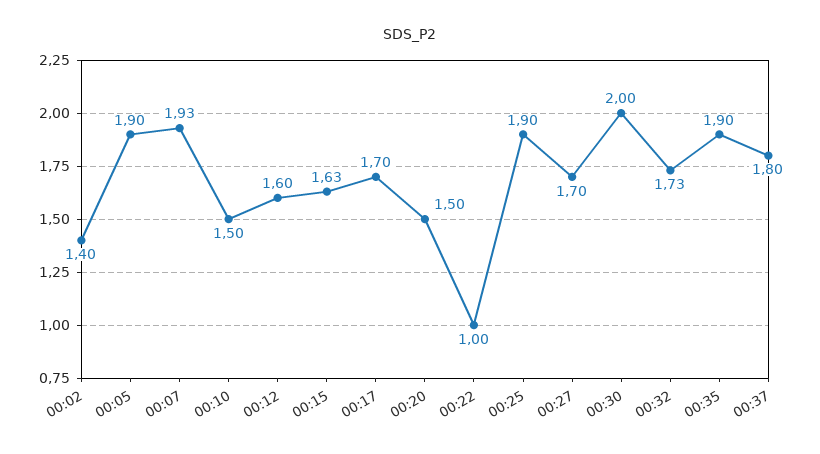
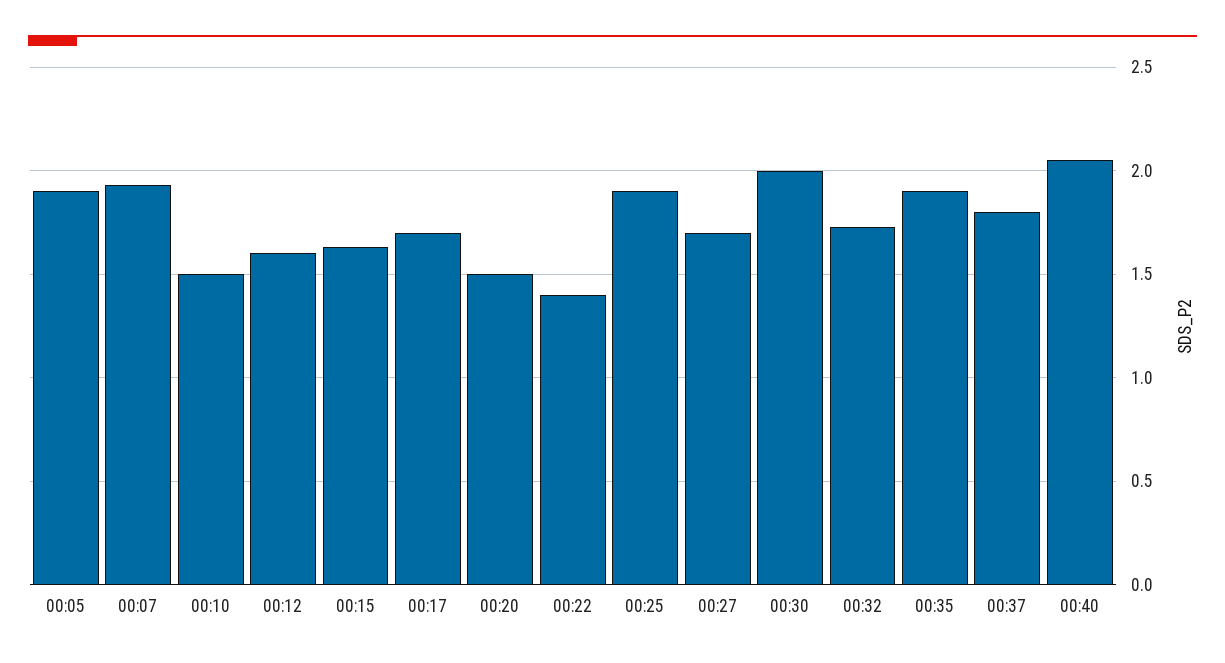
00:02: 1.4 -> none
00:22: 1 -> 1.4
00:40: none -> 2.05

